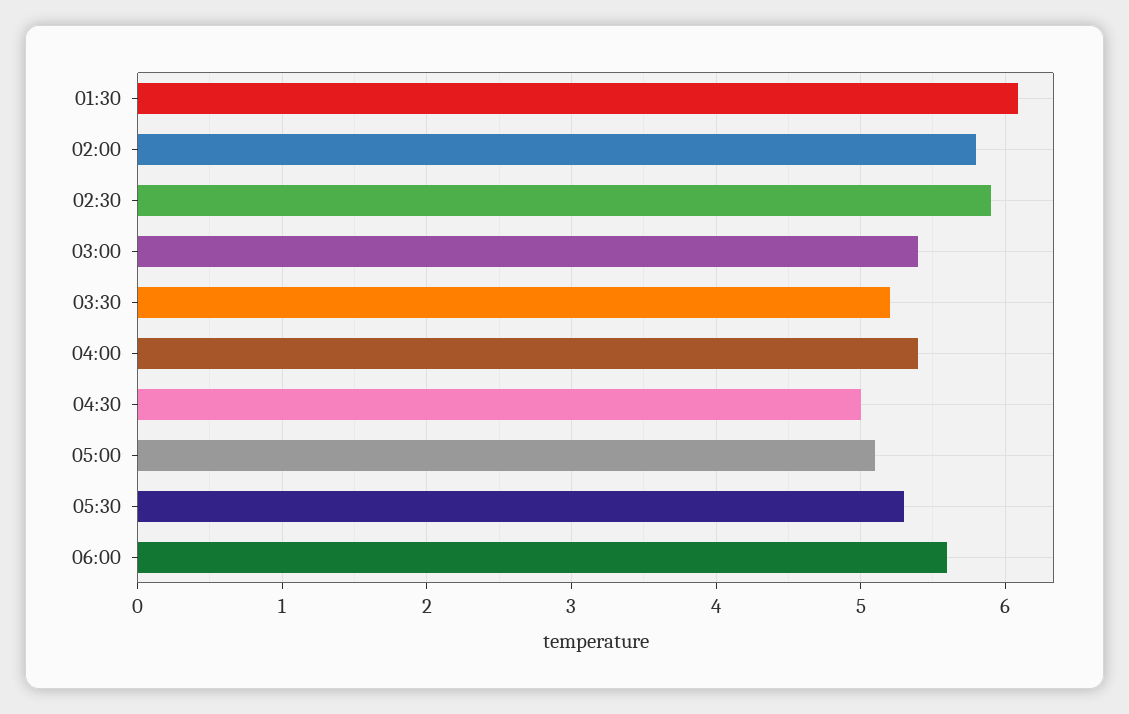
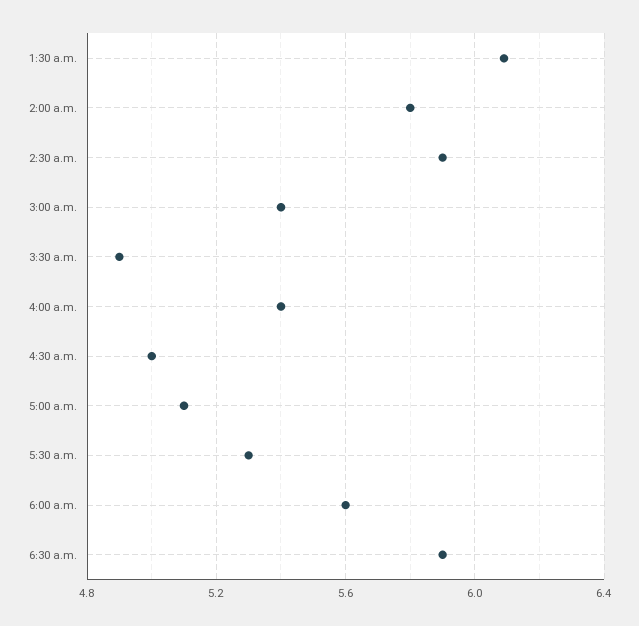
03:30: 5.2 -> 4.9
6:30 a.m.: none -> 5.9

